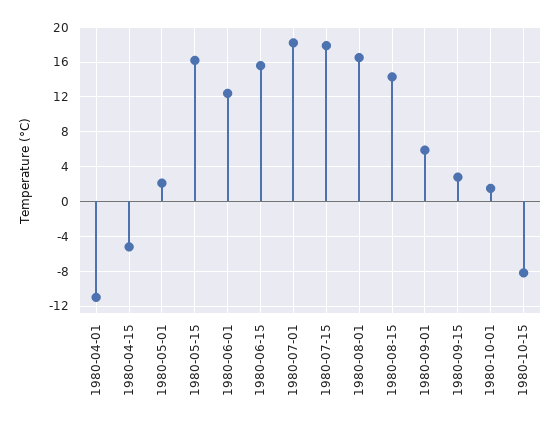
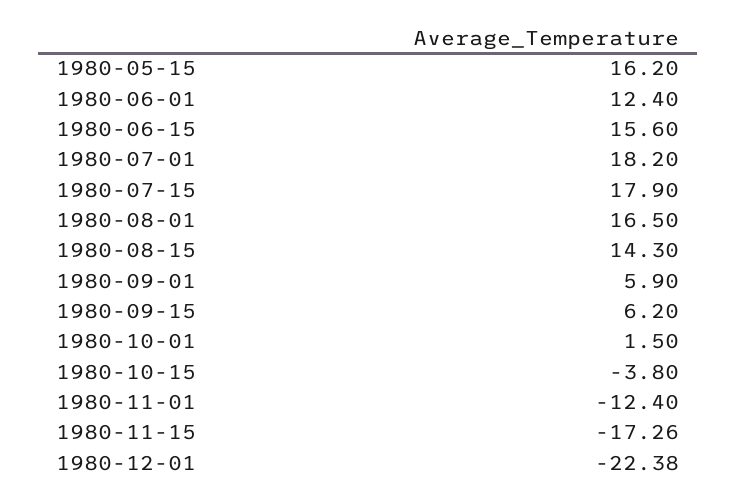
1980-04-01: -11 -> none
1980-04-15: -5 -> none
1980-05-01: 2 -> none
1980-09-15: 3 -> 6.2
1980-10-15: -8 -> -3.8
1980-11-01: none -> -12.4
1980-11-15: none -> -17.26
1980-12-01: none -> -22.38

